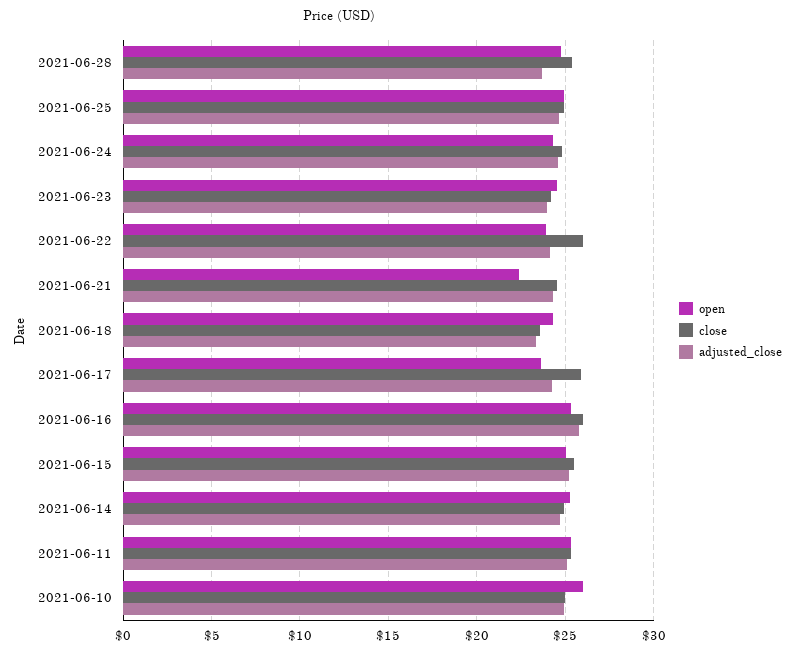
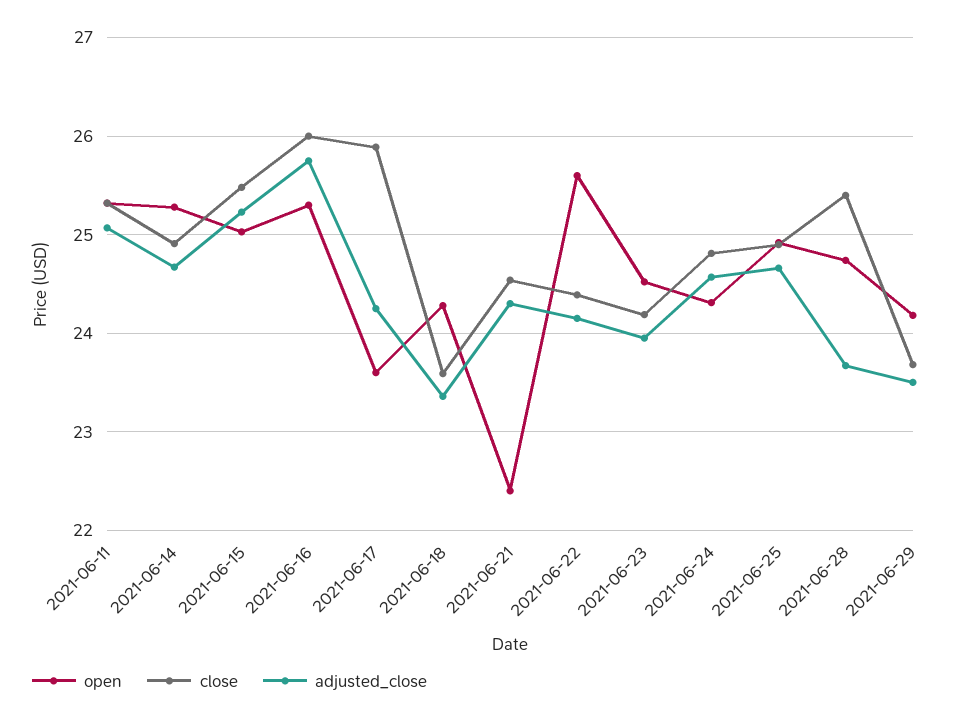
open, 2021-06-22: 24 -> 25.6
close, 2021-06-22: 26 -> 24.4
open, 2021-06-10: 26 -> none
close, 2021-06-10: 25 -> none
adjusted_close, 2021-06-10: 25 -> none
open, 2021-06-29: none -> 24.2
close, 2021-06-29: none -> 23.7
adjusted_close, 2021-06-29: none -> 23.5

